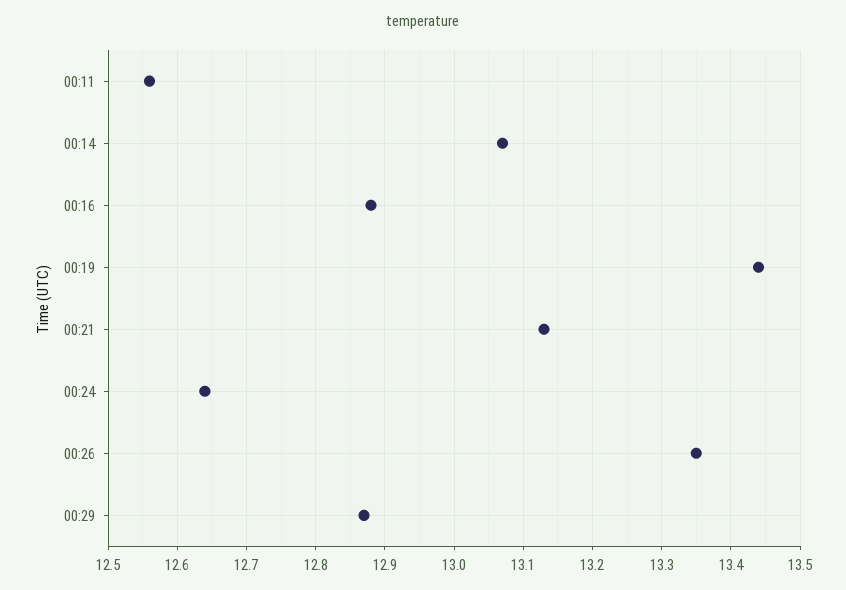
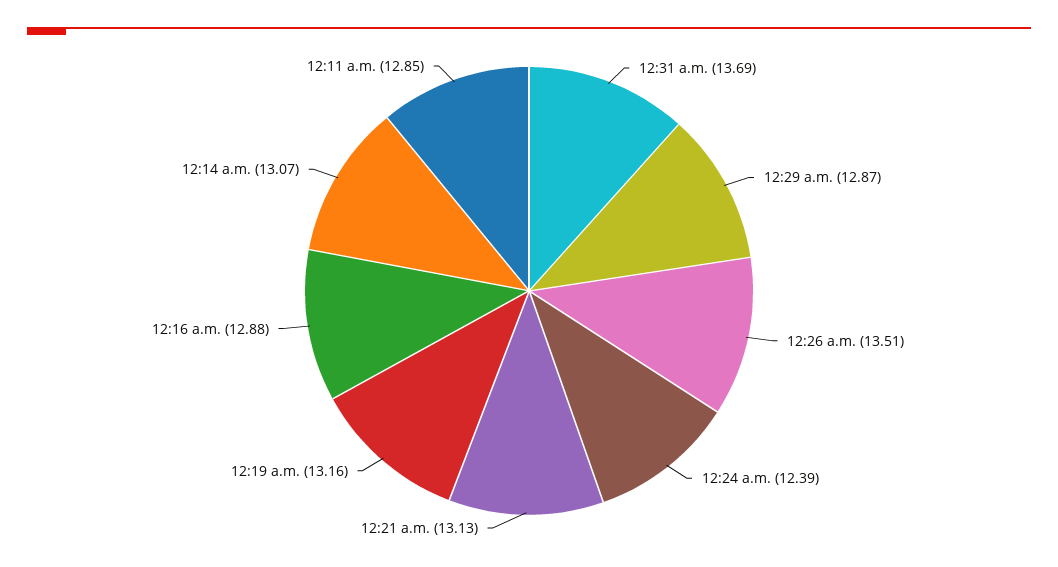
00:11: 12.56 -> 12.85
00:19: 13.44 -> 13.16
00:24: 12.64 -> 12.39
00:26: 13.35 -> 13.51
12:31 a.m.: none -> 13.69

